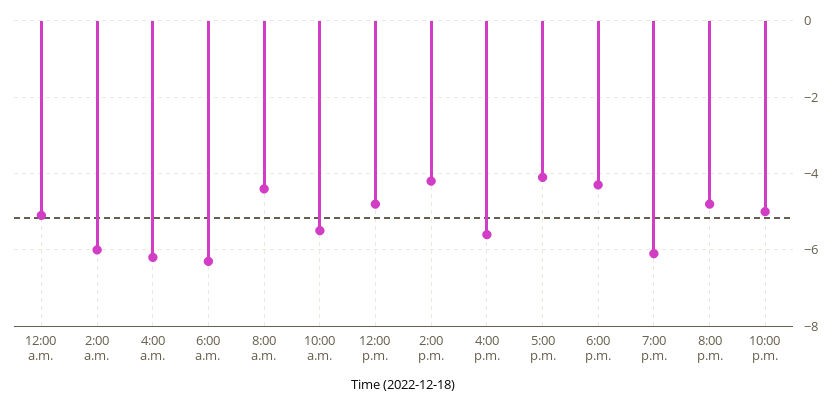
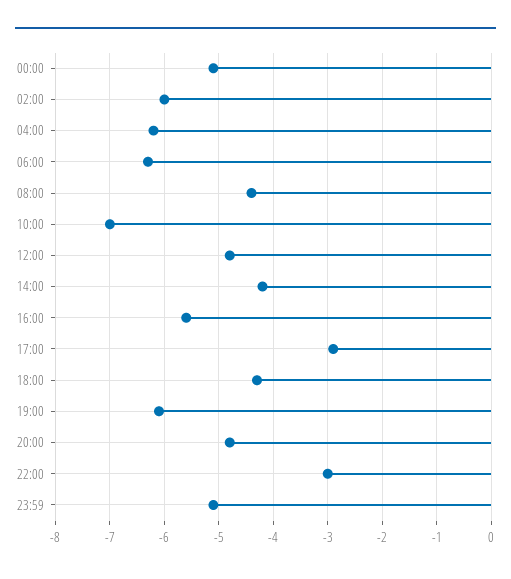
10:00 a.m.: -5.5 -> -7
5:00 p.m.: -4 -> -3
10:00 p.m.: -5 -> -3
23:59: none -> -5

